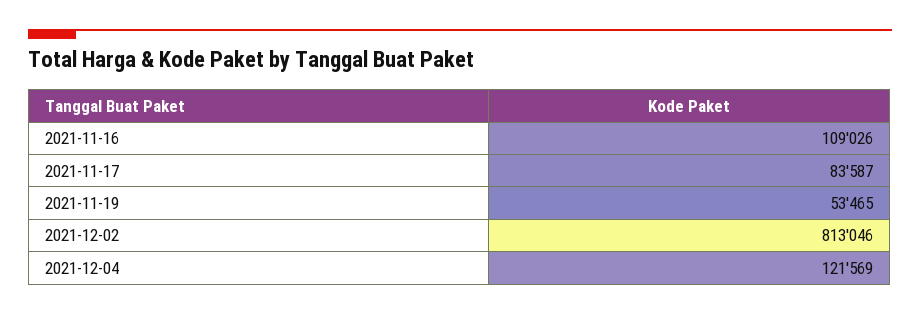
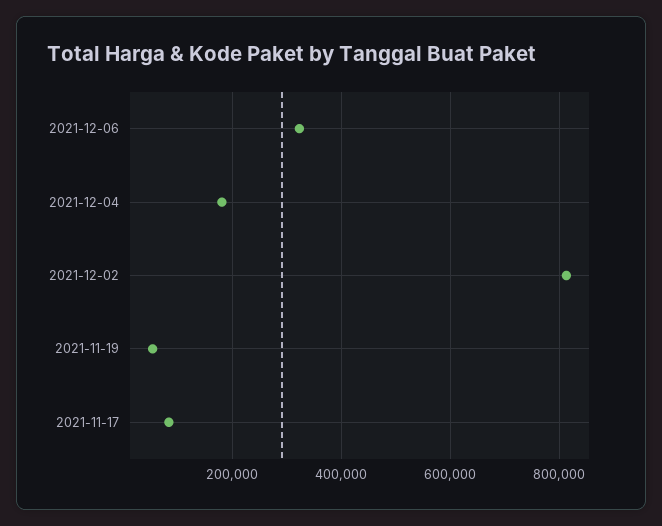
2021-11-16: 109026 -> none
2021-12-04: 121569 -> 180000
2021-12-06: none -> 320000

